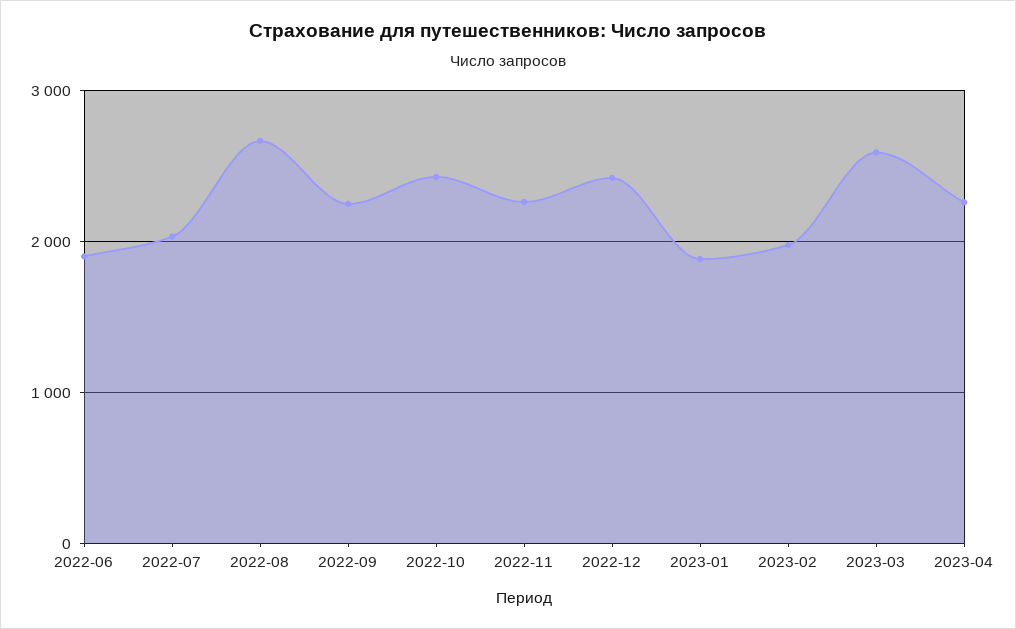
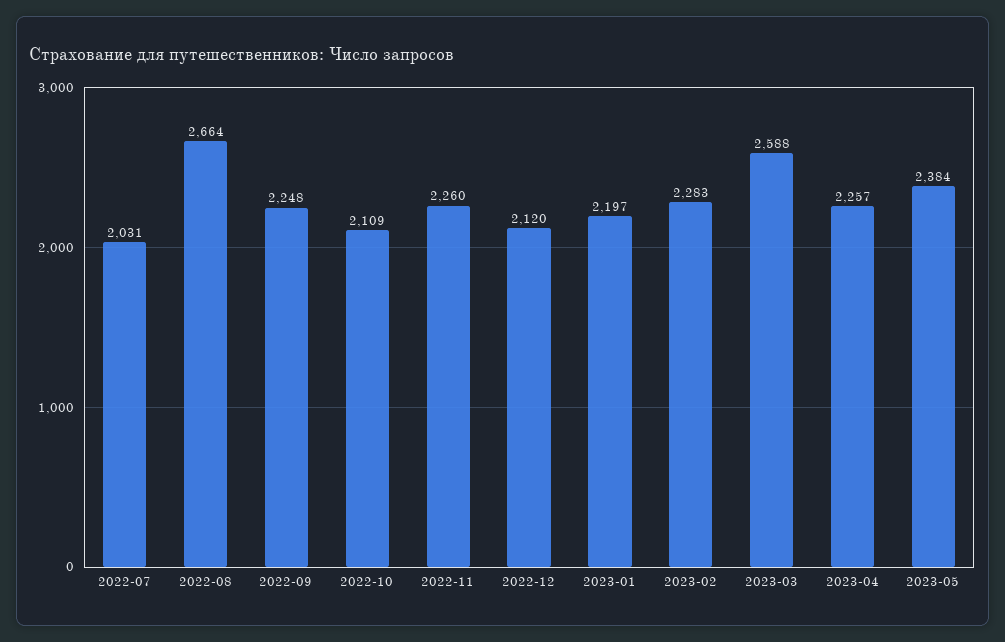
2022-06: 1900 -> none
2022-10: 2400 -> 2109
2022-12: 2400 -> 2120
2023-01: 1900 -> 2197
2023-02: 2000 -> 2283
2023-05: none -> 2384

